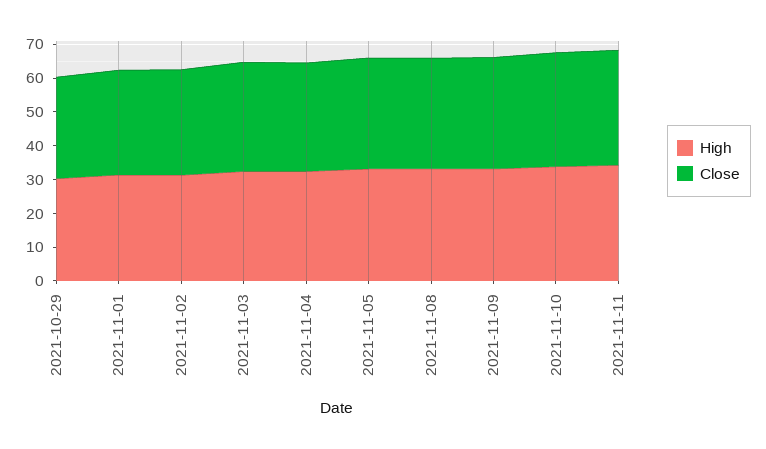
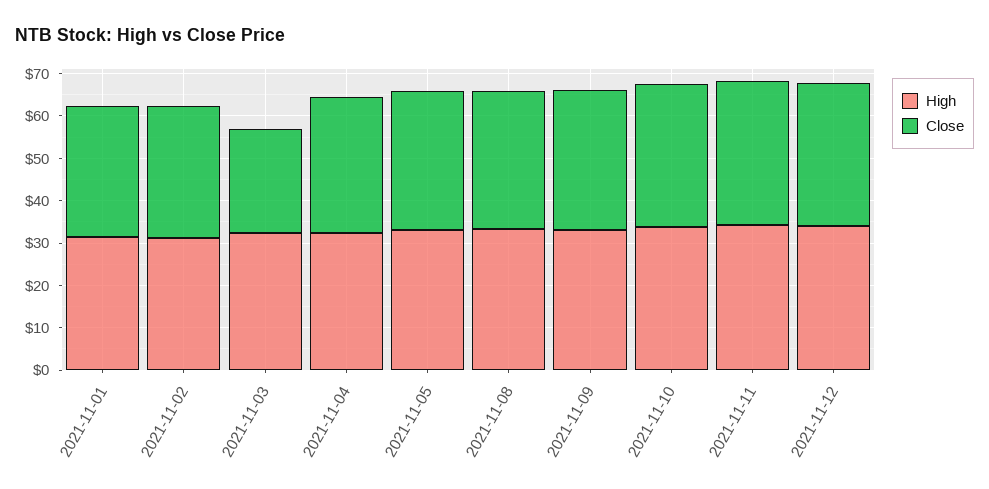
High, 2021-10-29: 30 -> none
Close, 2021-10-29: 30 -> none
Close, 2021-11-03: 32.5 -> 24
High, 2021-11-12: none -> 34
Close, 2021-11-12: none -> 34

